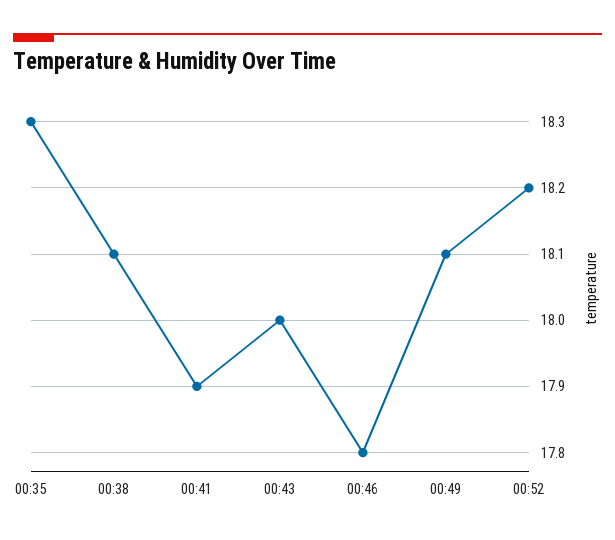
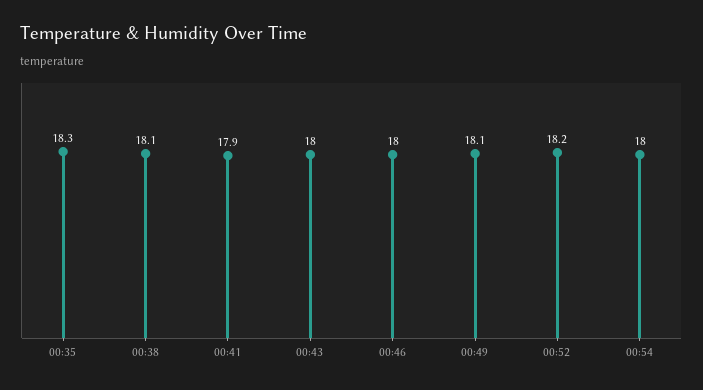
00:46: 17.8 -> 18
00:54: none -> 18

